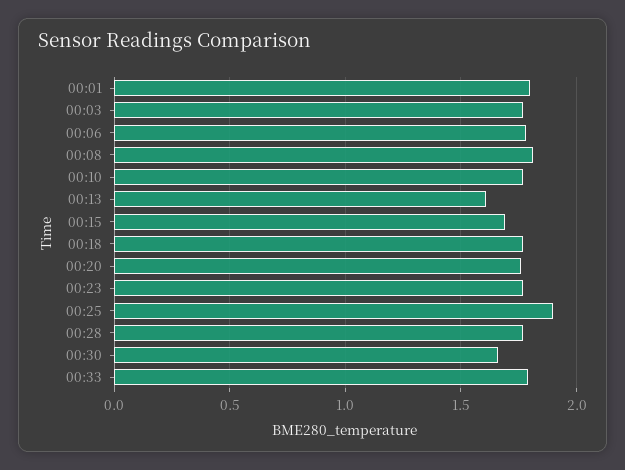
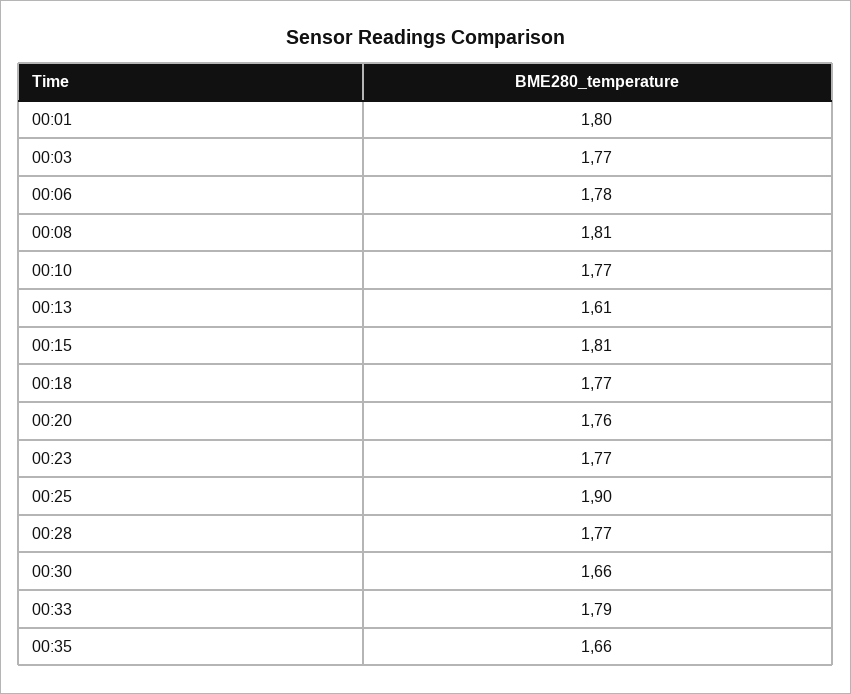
00:15: 1.7 -> 1.81
00:35: none -> 1.66

